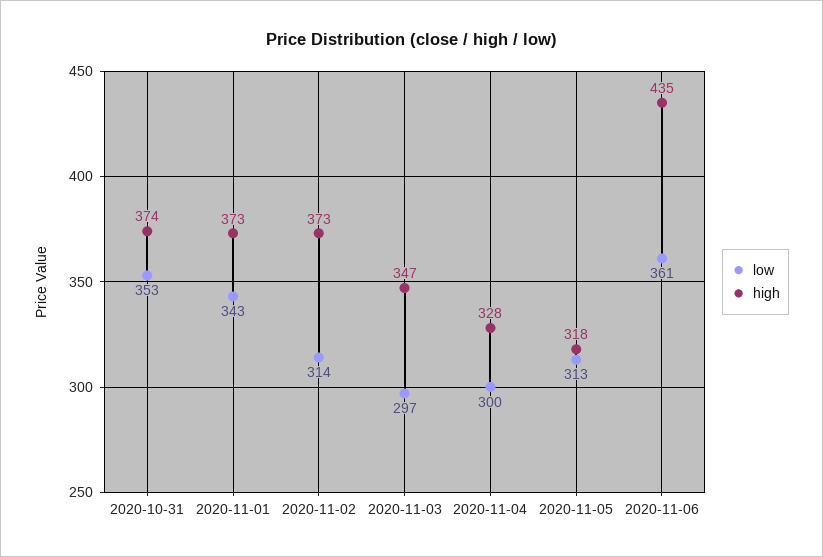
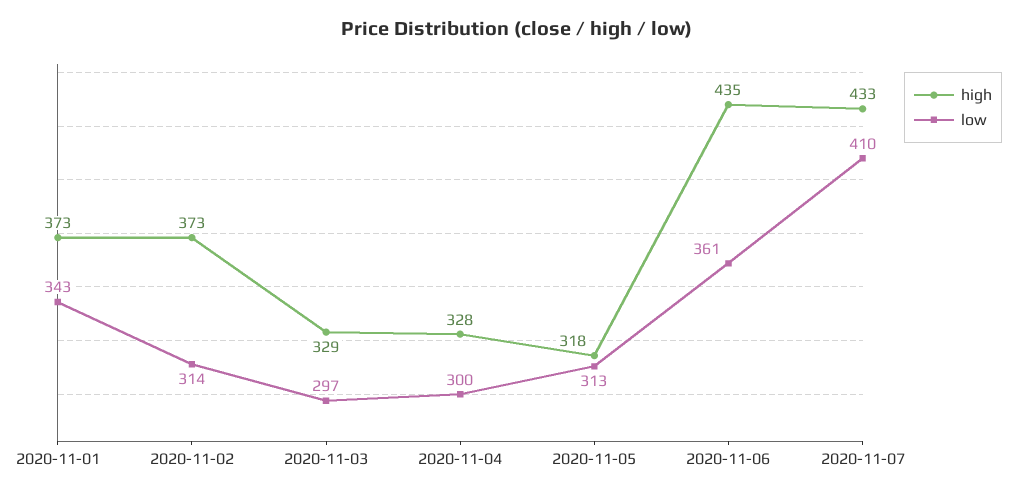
low, 2020-10-31: 353 -> none
high, 2020-10-31: 374 -> none
high, 2020-11-03: 347 -> 329
high, 2020-11-07: none -> 433
low, 2020-11-07: none -> 410

